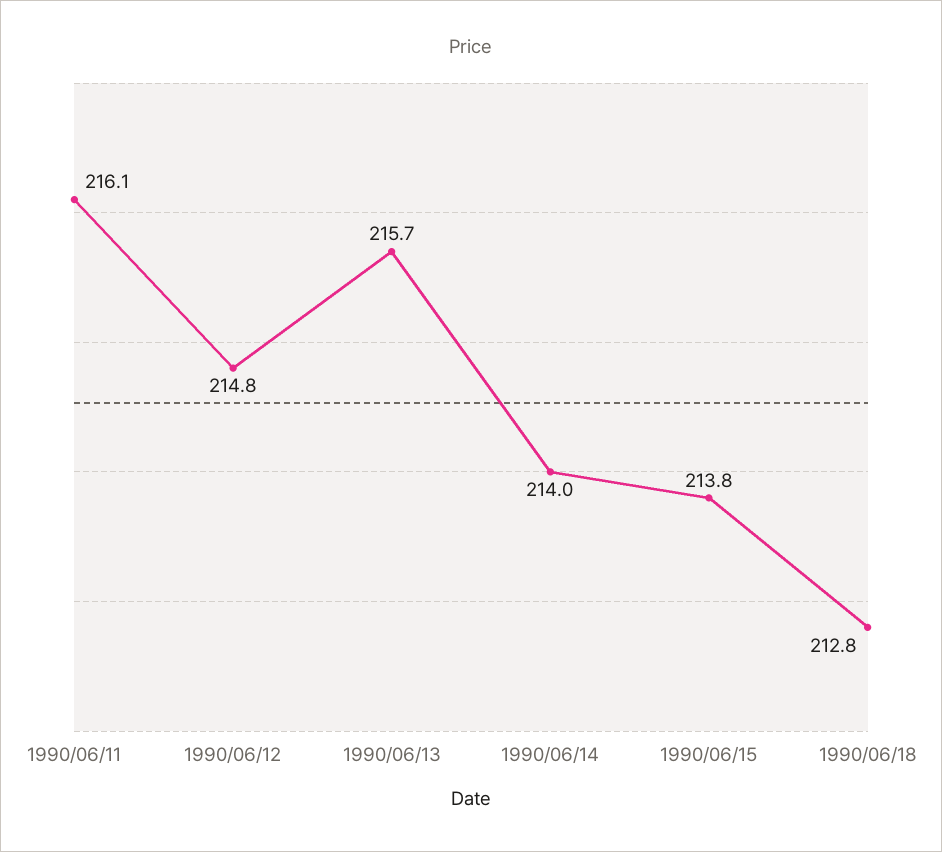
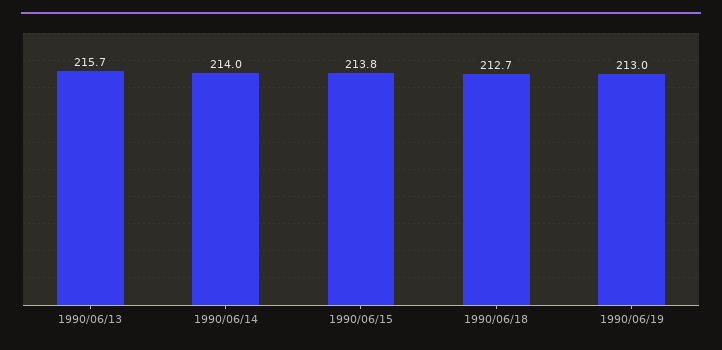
1990/06/11: 216.1 -> none
1990/06/12: 214.8 -> none
1990/06/18: 212.8 -> 212.7
1990/06/19: none -> 213

